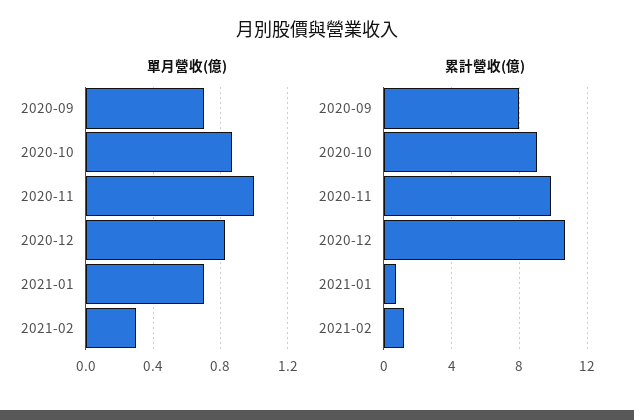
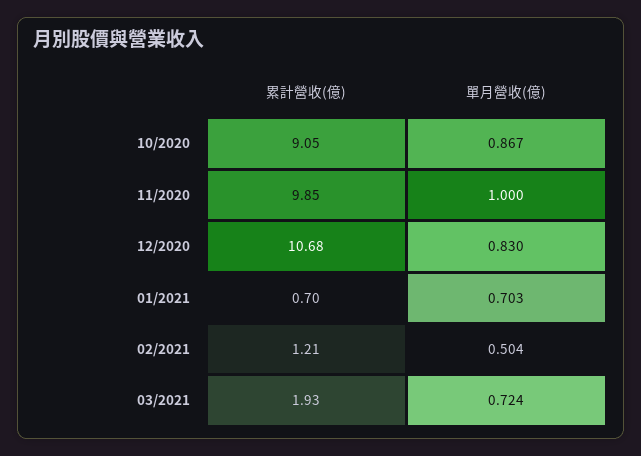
單月營收(億), 2020-09: 0.7 -> none
單月營收(億), 2021-02: 0.3 -> 0.504
累計營收(億), 2020-09: 8 -> none
累計營收(億), 03/2021: none -> 1.93
單月營收(億), 03/2021: none -> 0.724

